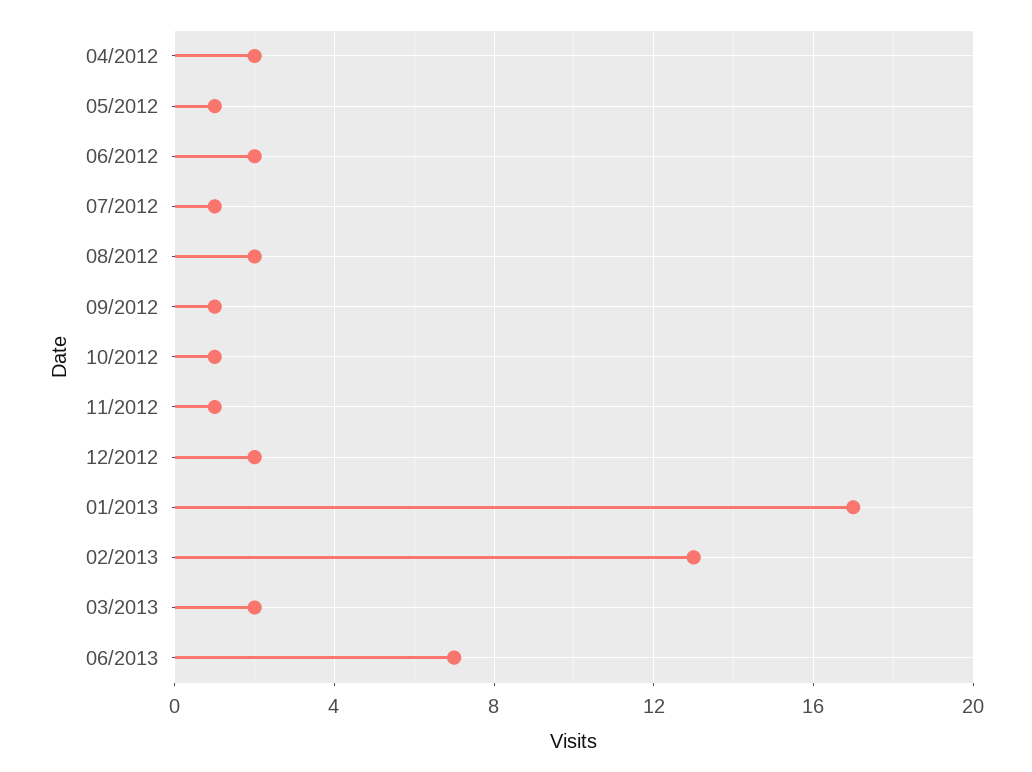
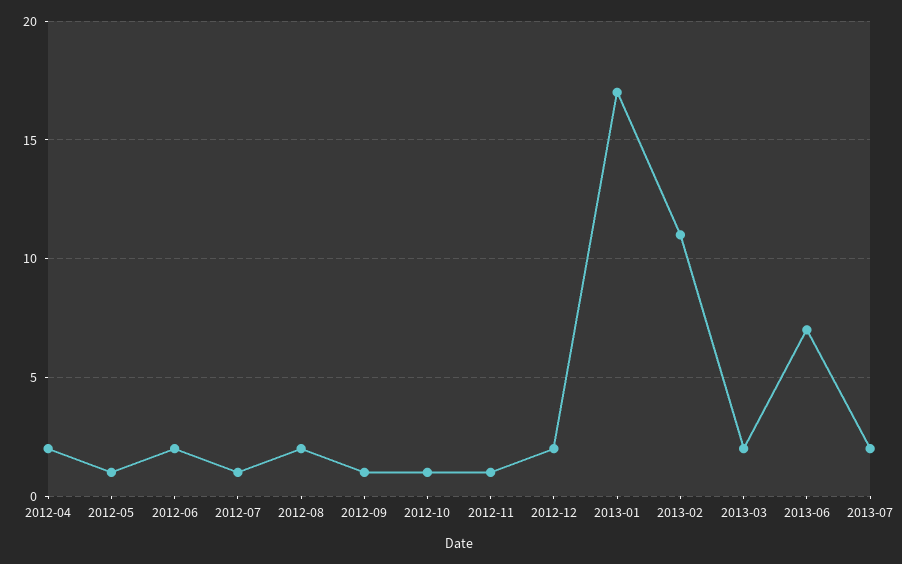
02/2013: 13 -> 11
2013-07: none -> 2

